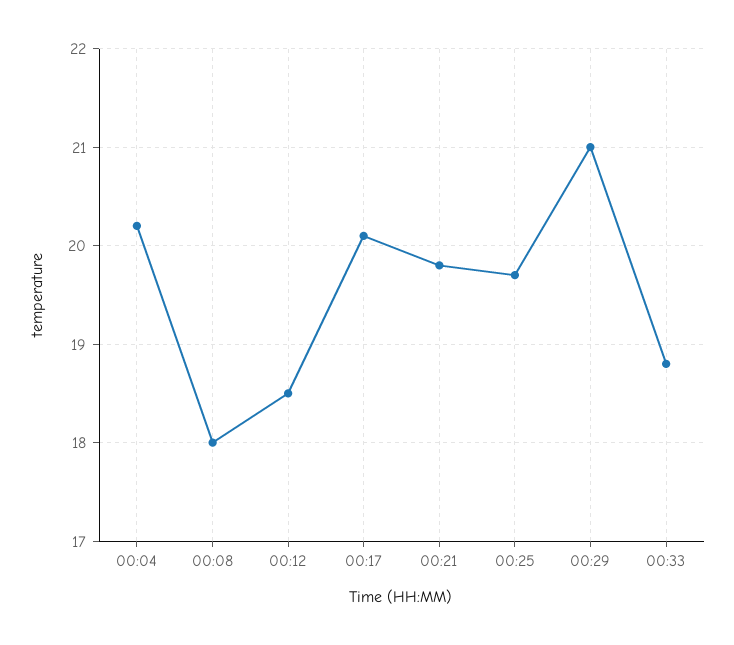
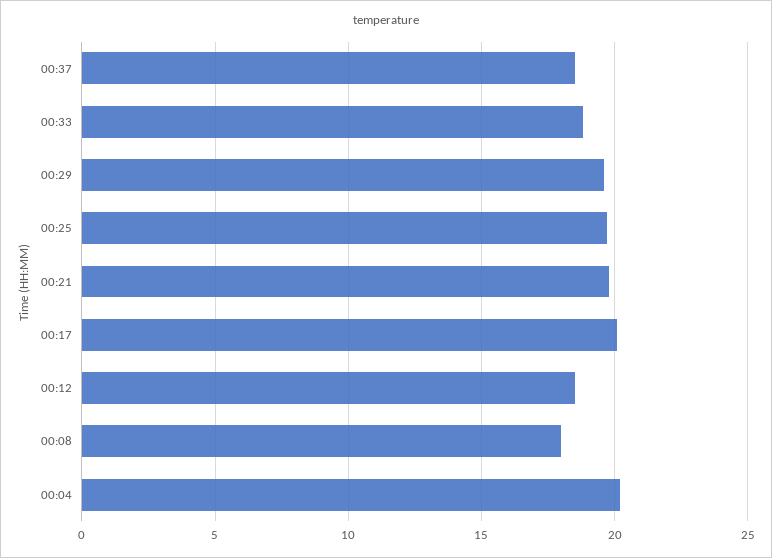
00:29: 21 -> 19.5
00:37: none -> 18.5

